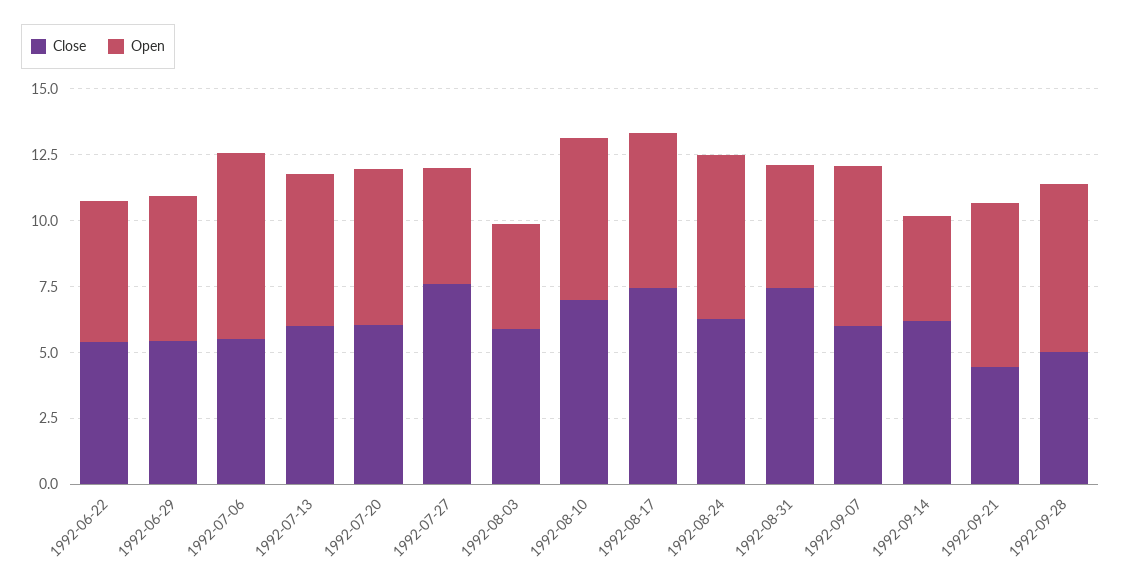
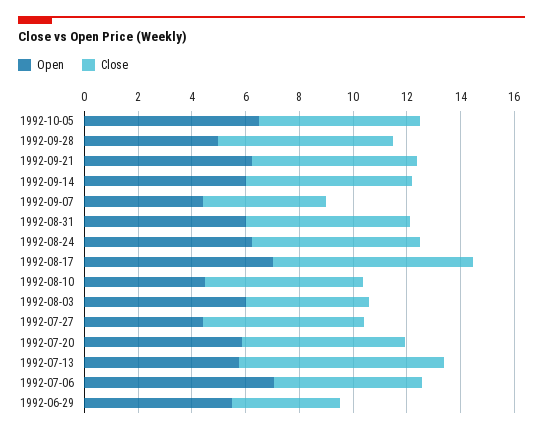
Close, 1992-06-22: 5.5 -> none
Open, 1992-06-22: 5.5 -> none
Close, 1992-06-29: 5.5 -> 4
Close, 1992-07-13: 6 -> 7.5
Close, 1992-07-27: 7.5 -> 6
Close, 1992-08-03: 6 -> 4.5
Open, 1992-08-03: 4 -> 6
Close, 1992-08-10: 7 -> 6
Open, 1992-08-10: 6 -> 4.5
Open, 1992-08-17: 6 -> 7
Close, 1992-08-31: 7.5 -> 6
Open, 1992-08-31: 4.5 -> 6
Close, 1992-09-07: 6 -> 4.5
Open, 1992-09-07: 6 -> 4.5
Open, 1992-09-14: 4 -> 6
Close, 1992-09-21: 4.5 -> 6
Close, 1992-09-28: 5 -> 6.5
Open, 1992-09-28: 6.5 -> 5
Open, 1992-10-05: none -> 6.5
Close, 1992-10-05: none -> 6

